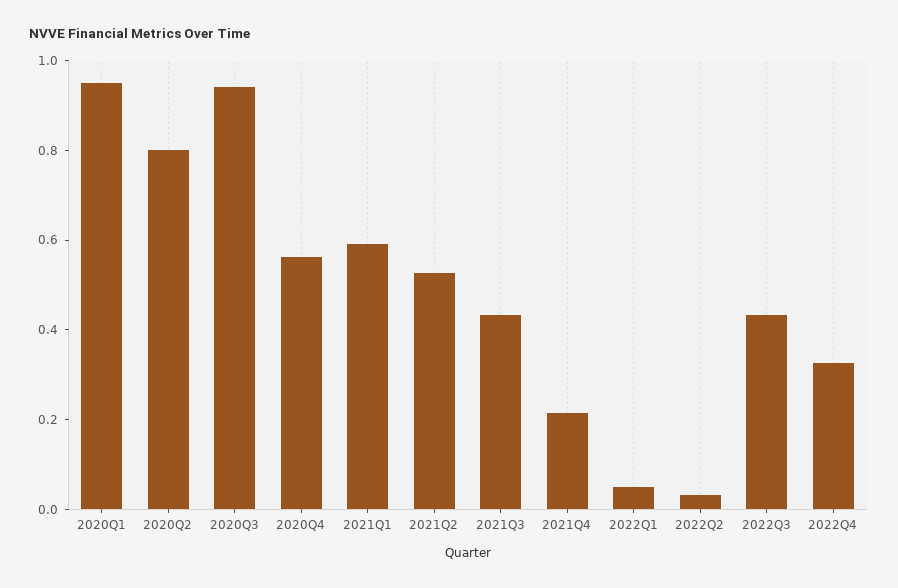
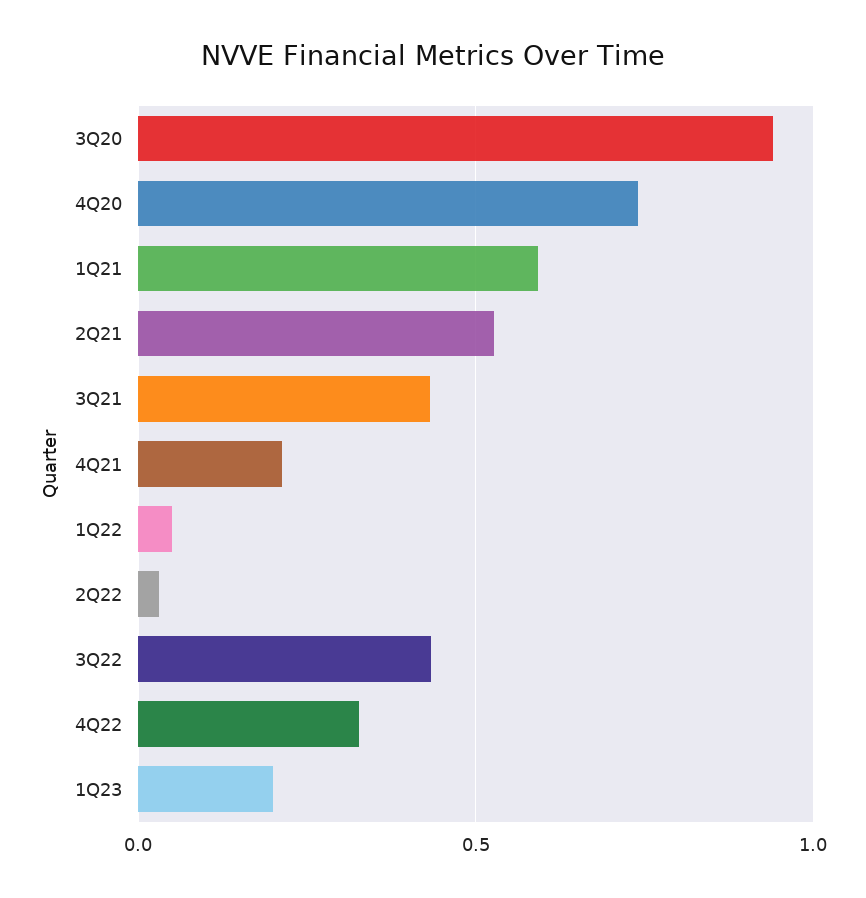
2020Q1: 0.95 -> none
2020Q2: 0.8 -> none
2020Q4: 0.55 -> 0.75
1Q23: none -> 0.2

